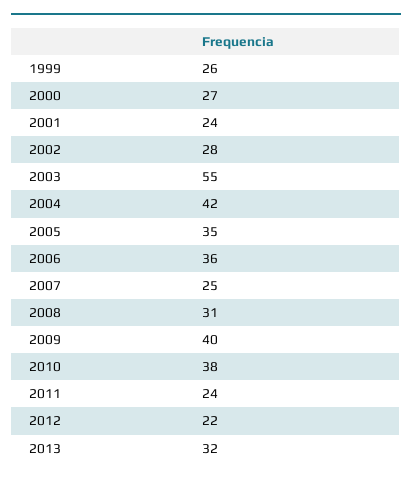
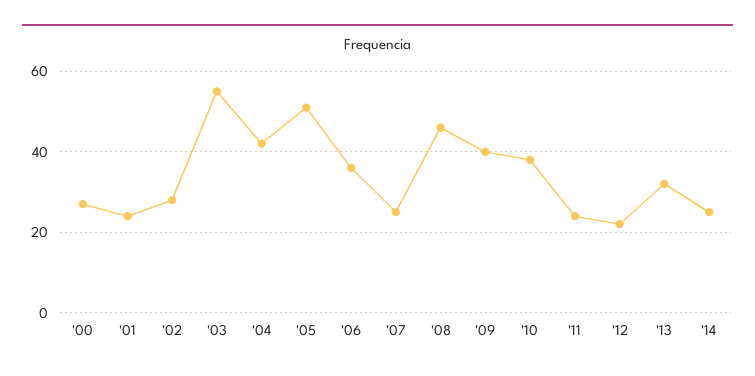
1999: 26 -> none
2005: 35 -> 50
2008: 31 -> 45
'14: none -> 25

